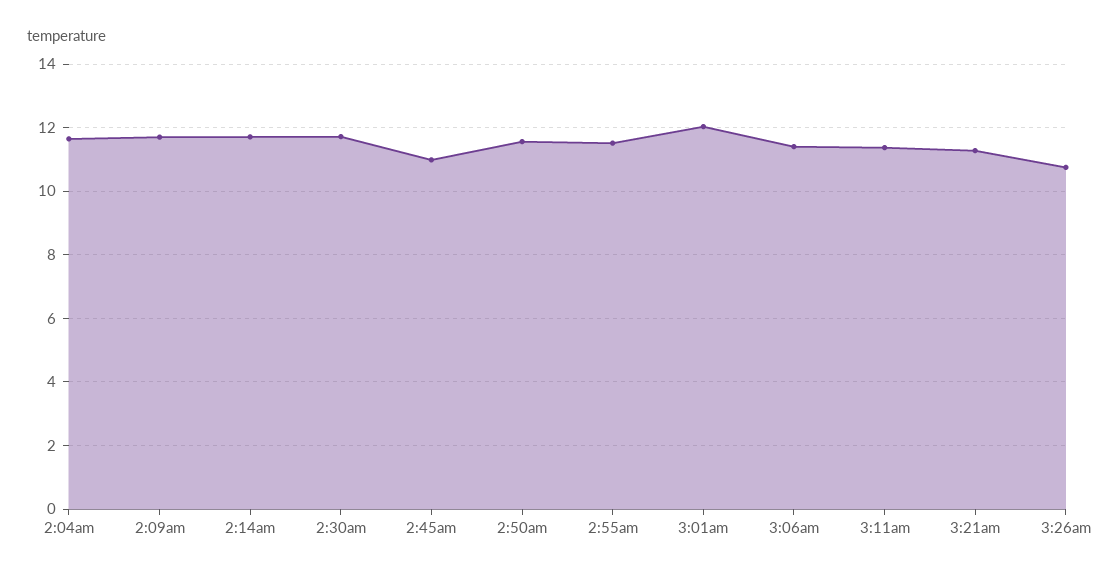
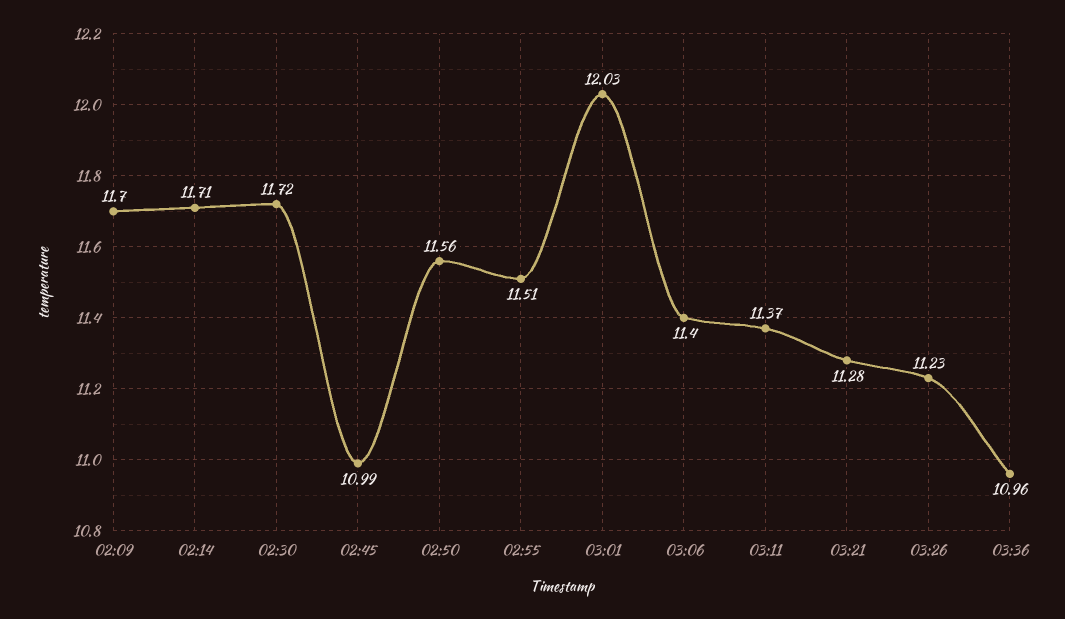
2:04am: 11.6 -> none
3:26am: 10.8 -> 11.23
03:36: none -> 10.96

